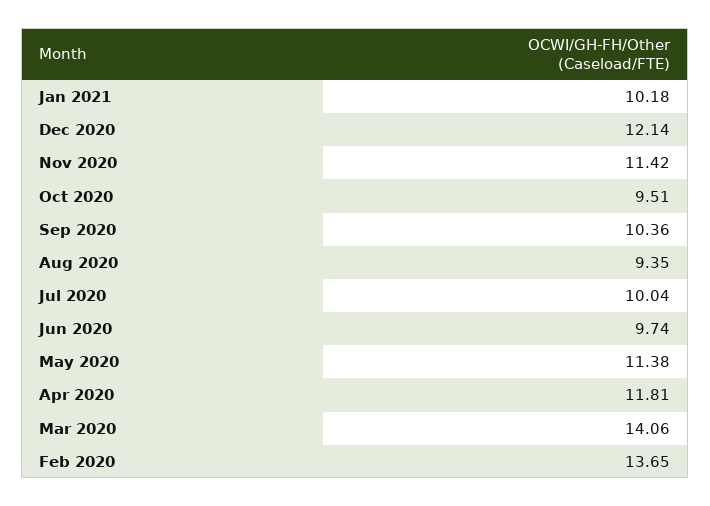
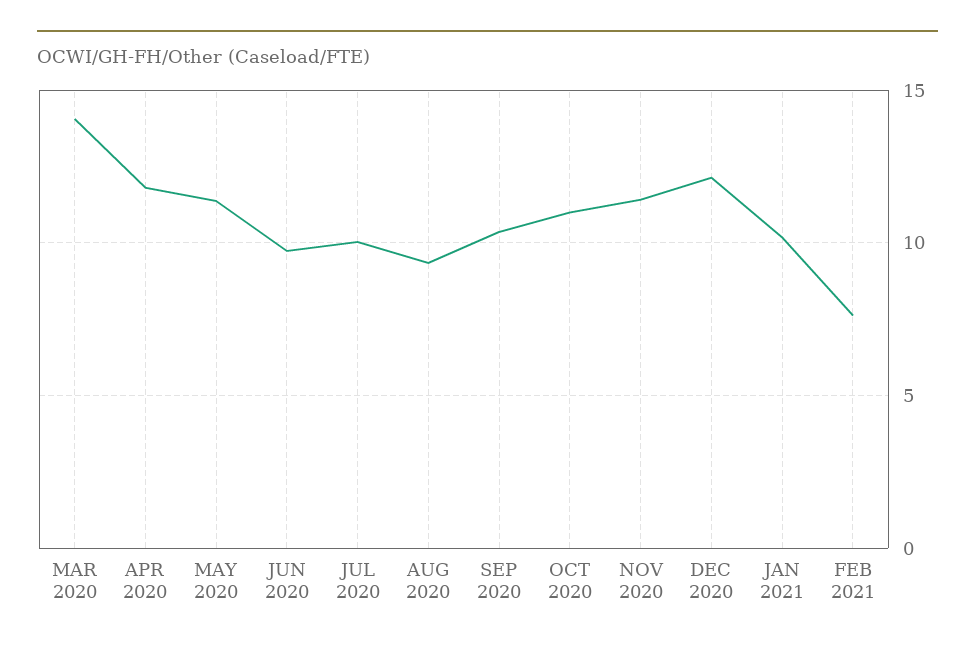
Oct 2020: 9.51 -> 11
Feb 2020: 13.65 -> none
FEB 2021: none -> 7.5

